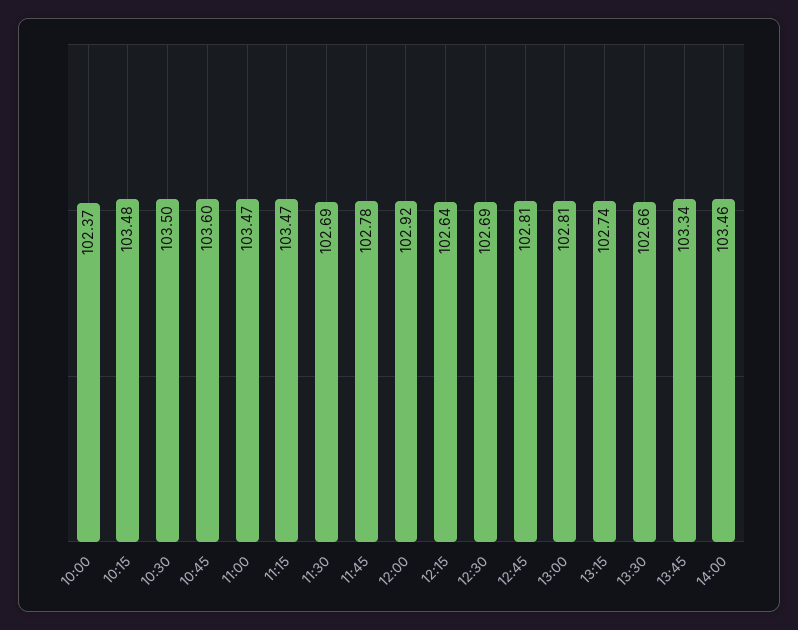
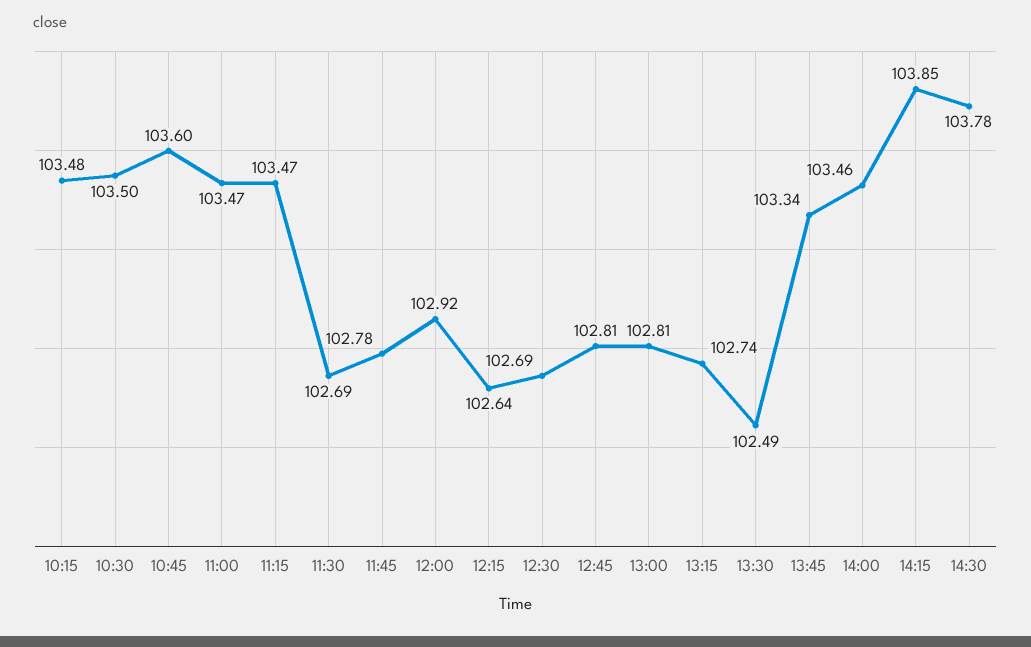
10:00: 102.37 -> none
13:30: 102.66 -> 102.49
14:15: none -> 103.85
14:30: none -> 103.78

